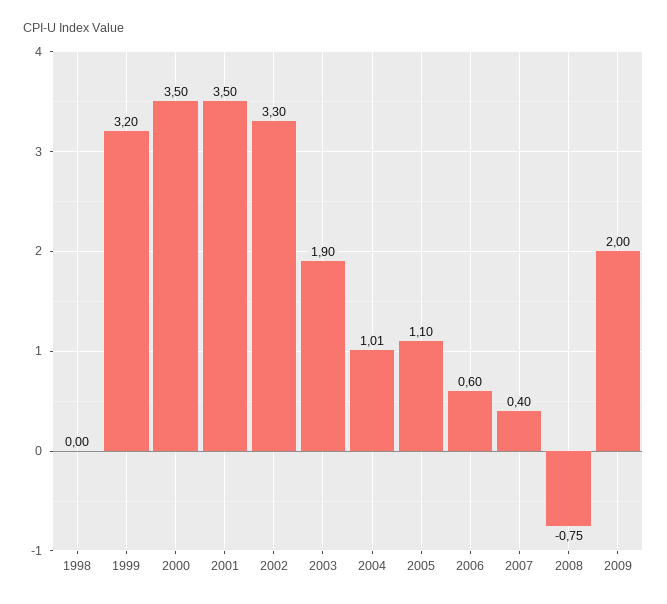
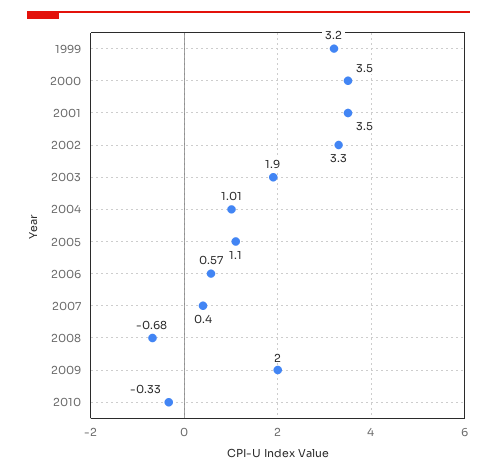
1998: 0 -> none
2006: 0.6 -> 0.57
2008: -0.75 -> -0.68
2010: none -> -0.33

